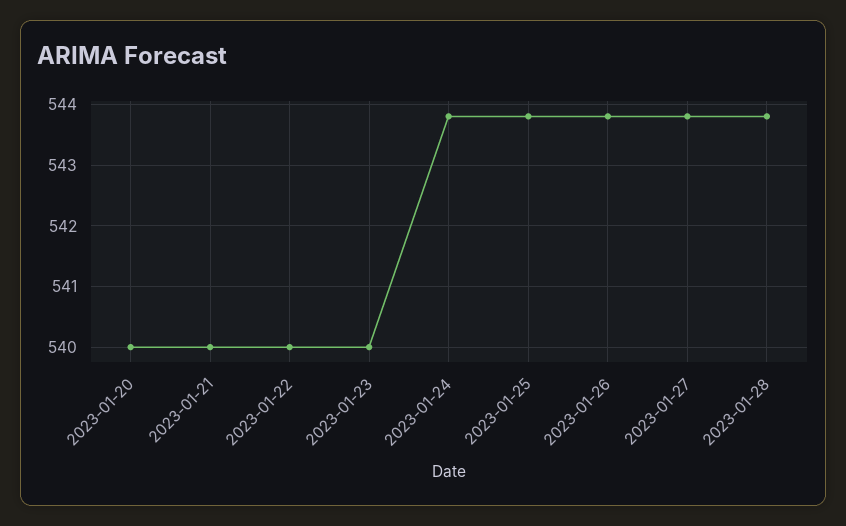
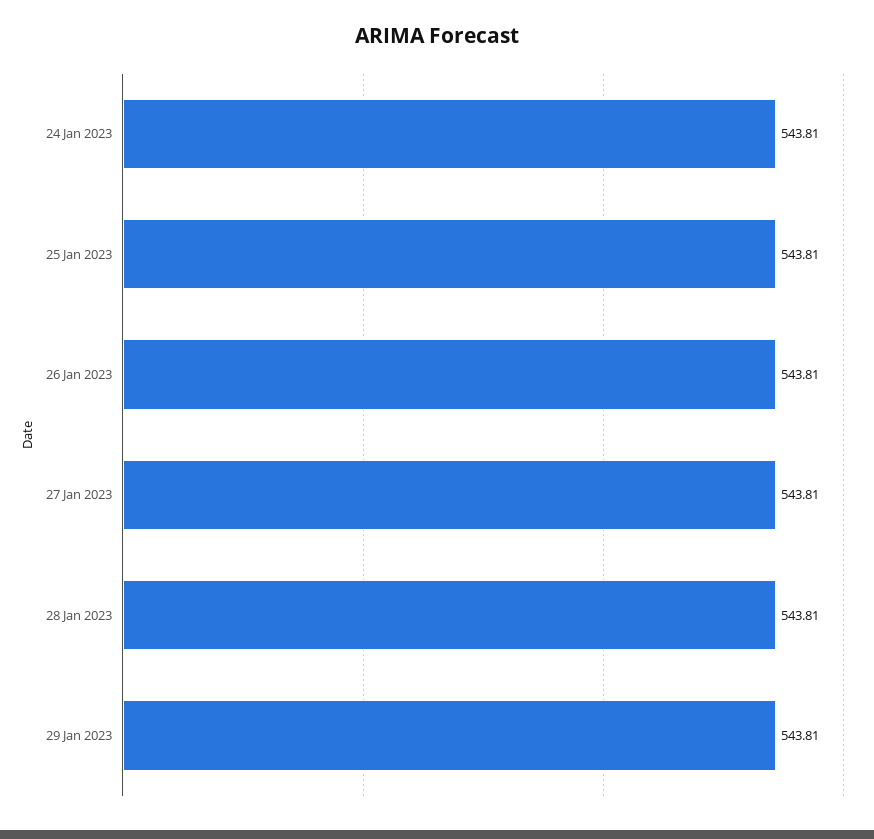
2023-01-20: 540 -> none
2023-01-21: 540 -> none
2023-01-22: 540 -> none
2023-01-23: 540 -> none
29 Jan 2023: none -> 543.81

